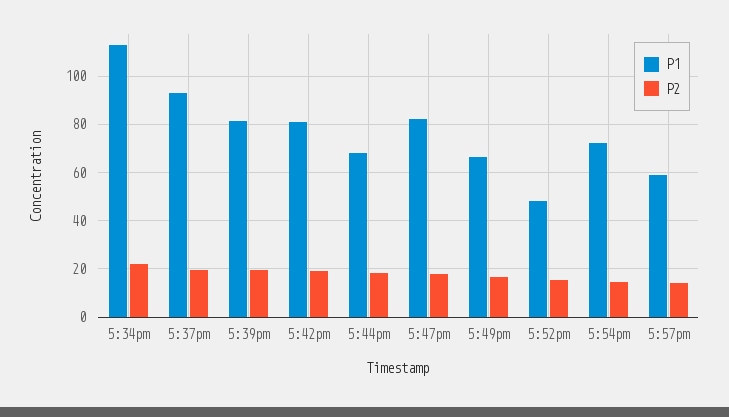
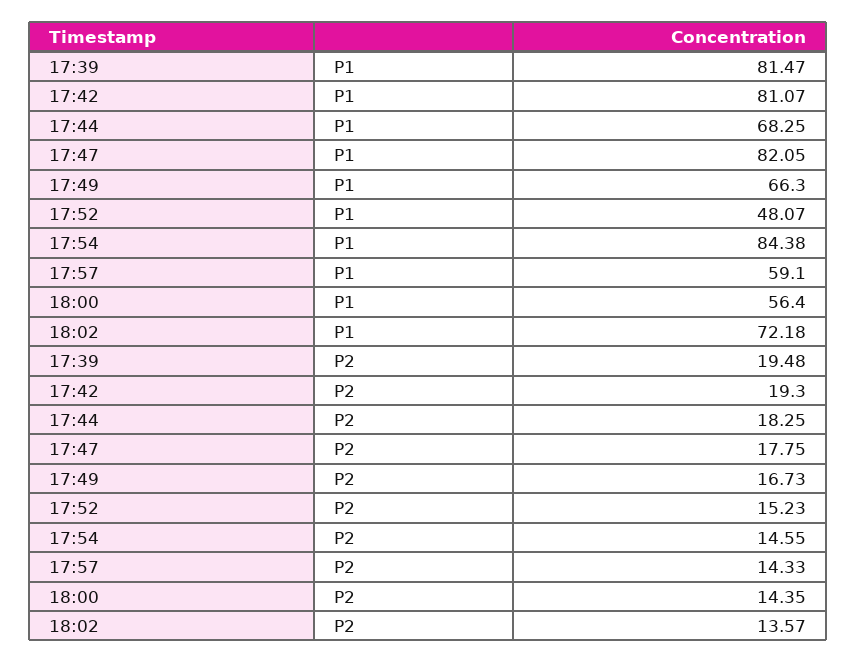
P1, 5:34pm: 112.5 -> none
P2, 5:34pm: 22.5 -> none
P1, 5:37pm: 92.5 -> none
P2, 5:37pm: 20 -> none
P1, 5:54pm: 72.5 -> 84.38
P1, 18:00: none -> 56.4
P1, 18:02: none -> 72.18
P2, 18:00: none -> 14.35
P2, 18:02: none -> 13.57

